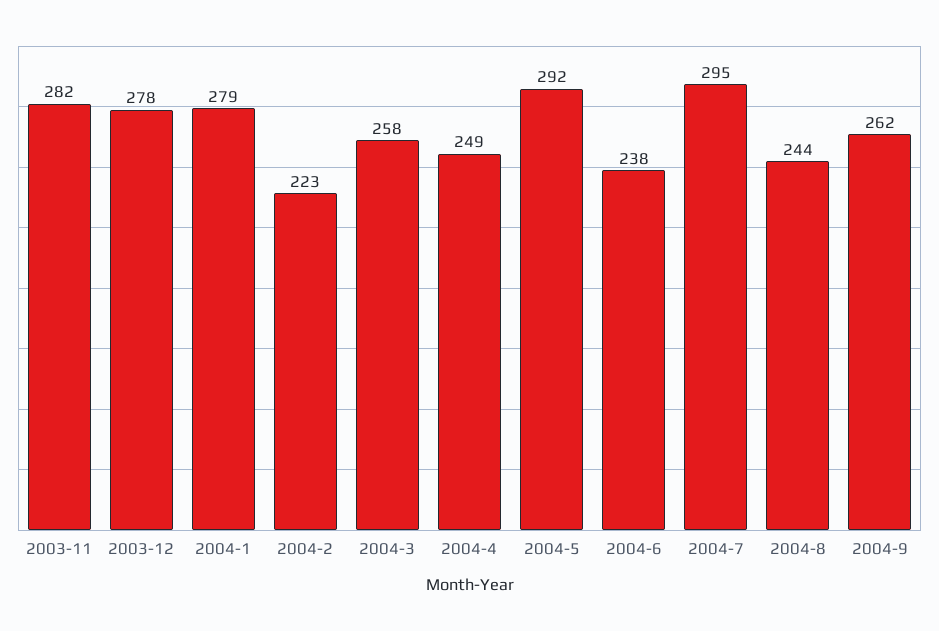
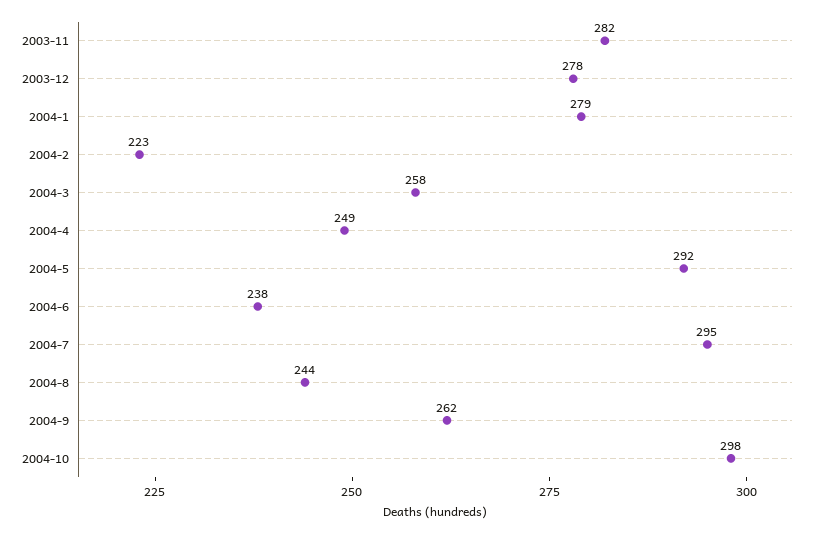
2004-10: none -> 298

